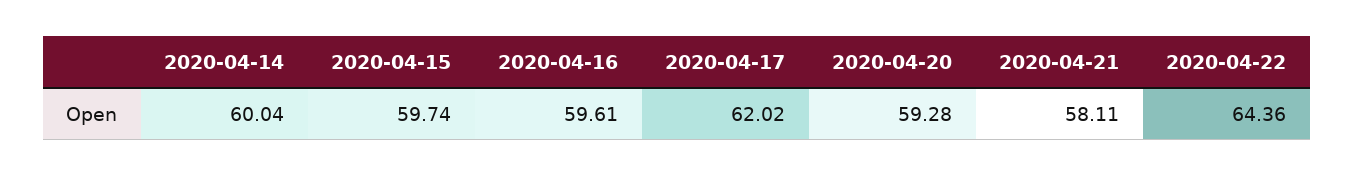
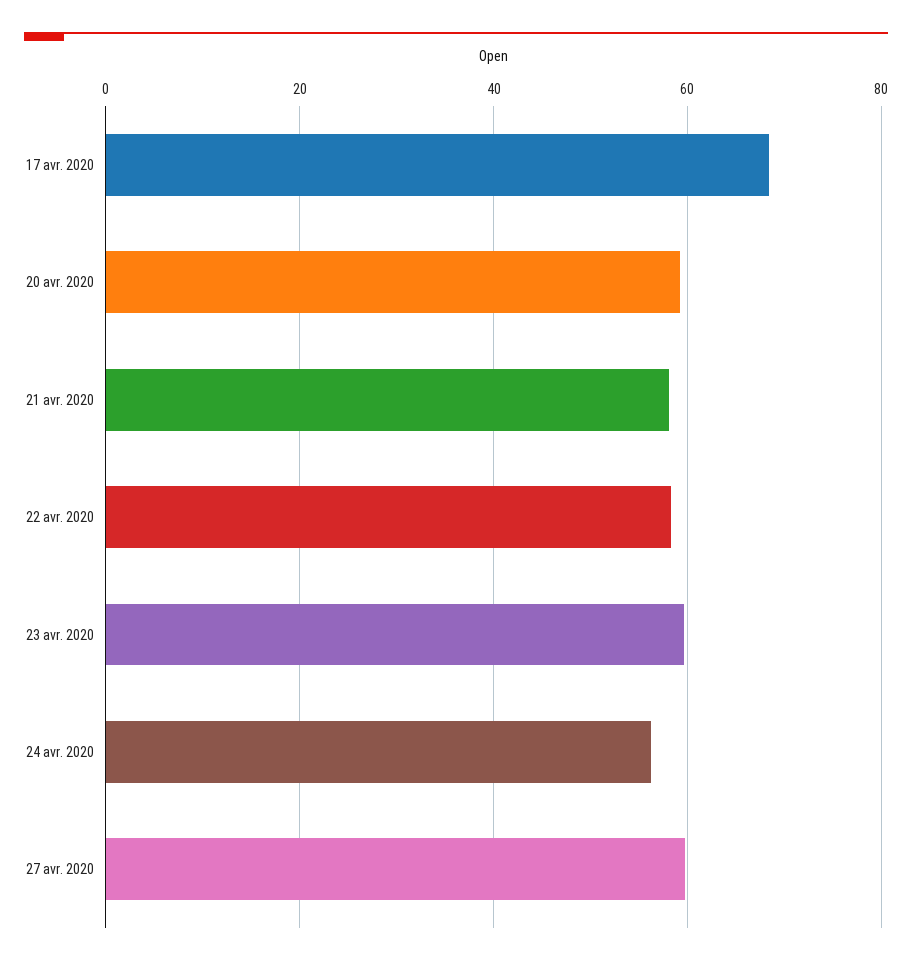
2020-04-14: 60.04 -> none
2020-04-15: 59.74 -> none
2020-04-16: 59.61 -> none
2020-04-17: 62.02 -> 68
2020-04-22: 64.36 -> 58
23 avr. 2020: none -> 60
24 avr. 2020: none -> 56
27 avr. 2020: none -> 60

